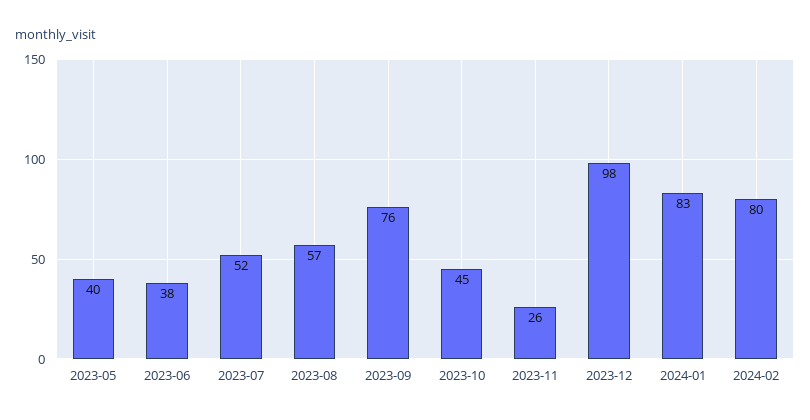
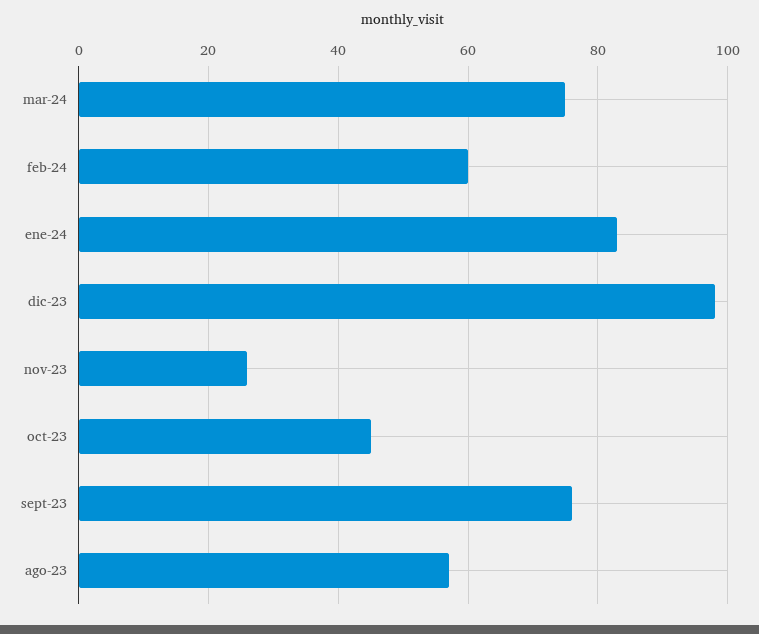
2023-05: 40 -> none
2023-06: 38 -> none
2023-07: 52 -> none
2024-02: 80 -> 60
mar-24: none -> 75

